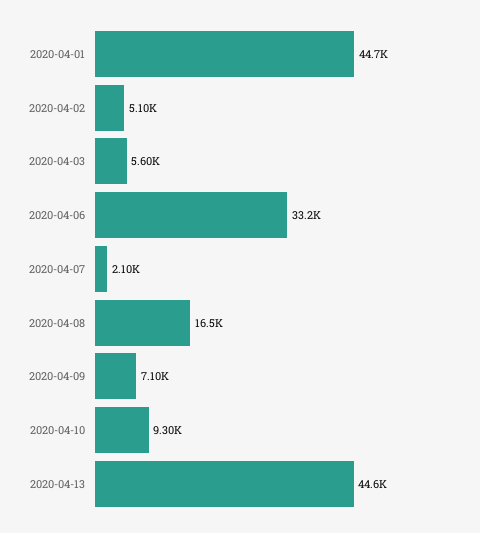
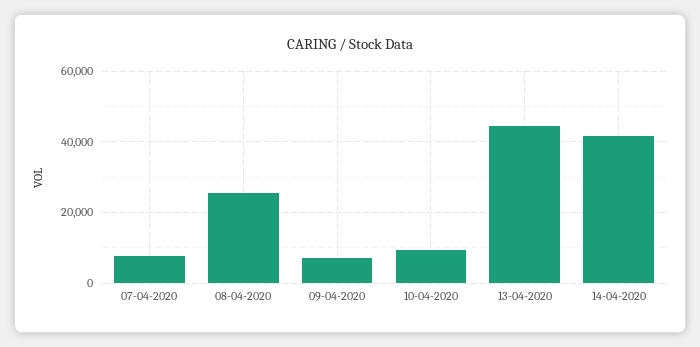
2020-04-01: 44700 -> none
2020-04-02: 5100 -> none
2020-04-03: 5600 -> none
2020-04-06: 33200 -> none
2020-04-07: 2100 -> 8000
2020-04-08: 16500 -> 26000
14-04-2020: none -> 42000

